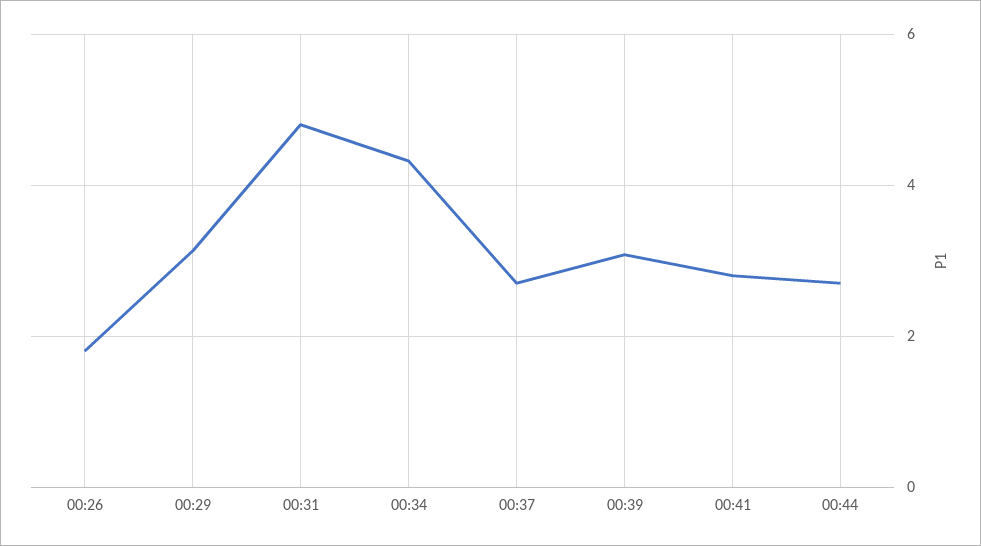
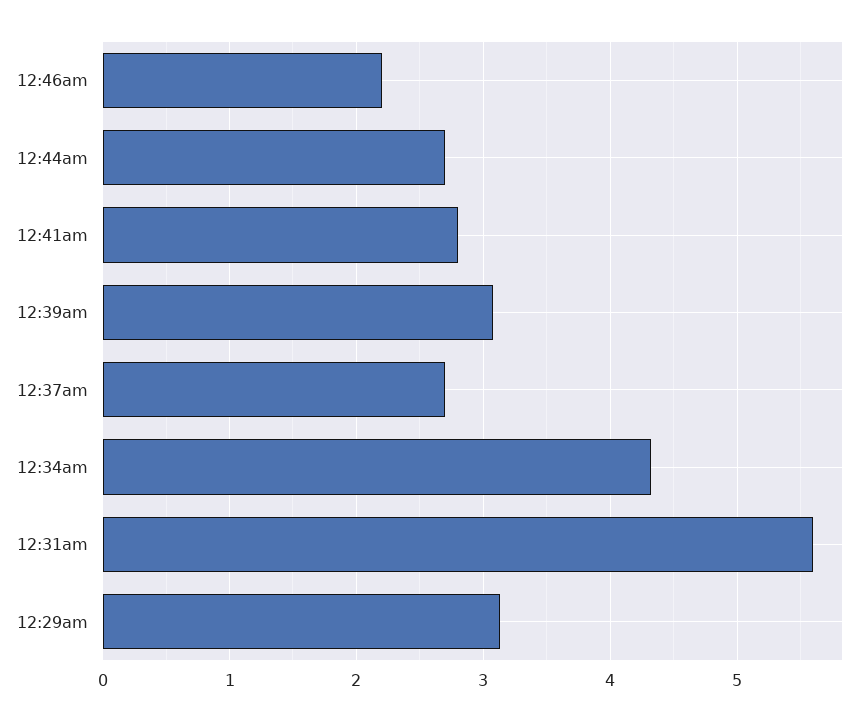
00:26: 1.8 -> none
00:31: 4.8 -> 5.6
12:46am: none -> 2.2

